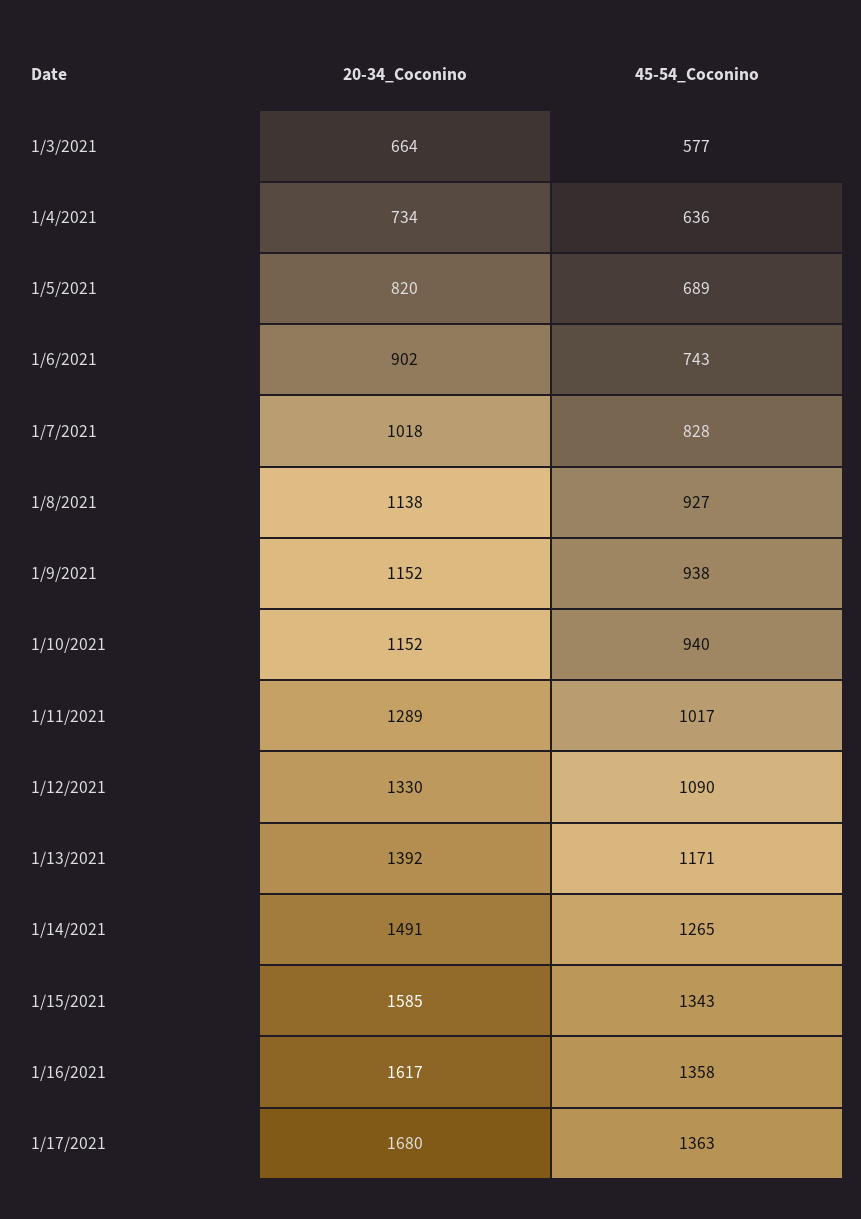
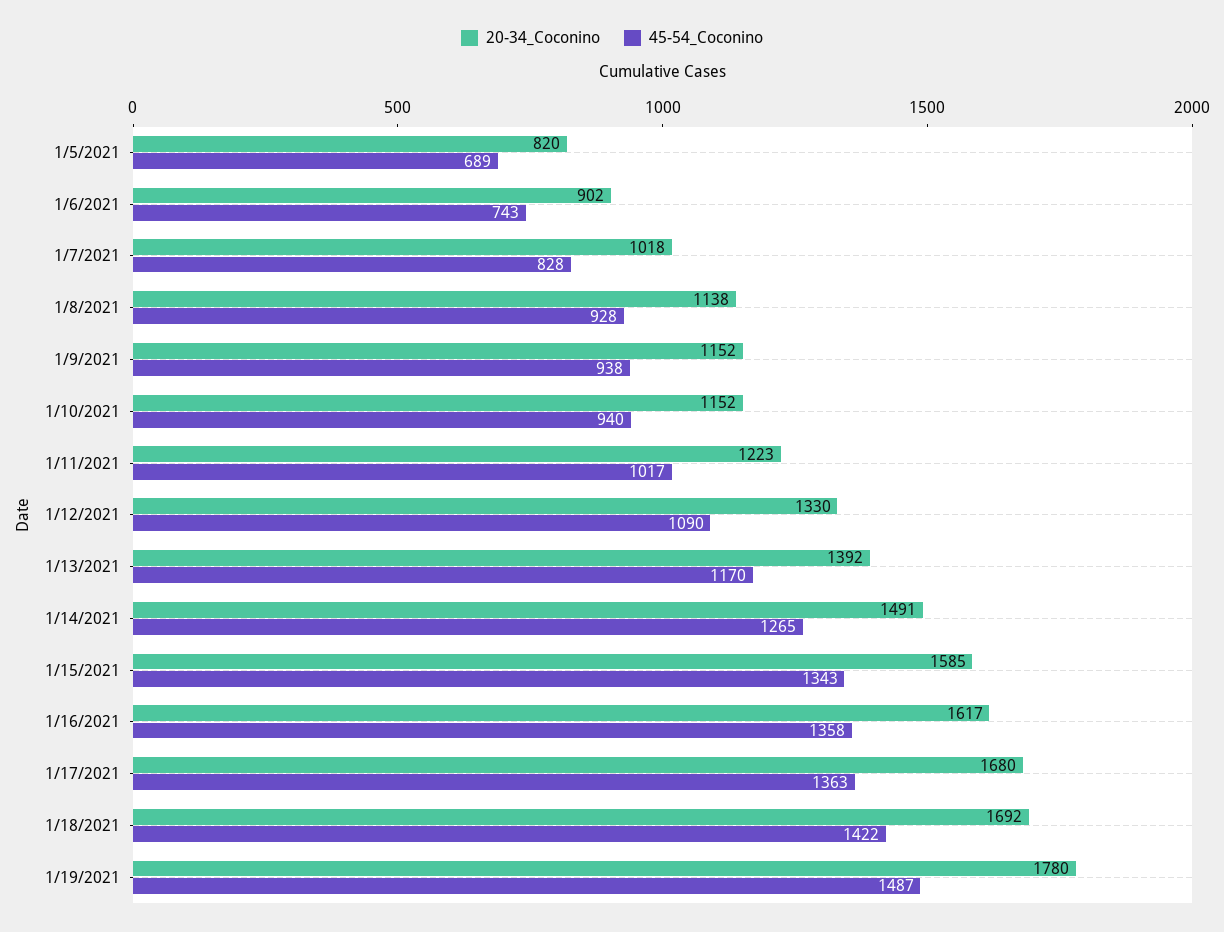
20-34_Coconino, 1/3/2021: 664 -> none
45-54_Coconino, 1/3/2021: 577 -> none
20-34_Coconino, 1/4/2021: 734 -> none
45-54_Coconino, 1/4/2021: 636 -> none
45-54_Coconino, 1/8/2021: 927 -> 928
20-34_Coconino, 1/11/2021: 1289 -> 1223
45-54_Coconino, 1/13/2021: 1171 -> 1170
20-34_Coconino, 1/18/2021: none -> 1692
45-54_Coconino, 1/18/2021: none -> 1422
20-34_Coconino, 1/19/2021: none -> 1780
45-54_Coconino, 1/19/2021: none -> 1487

